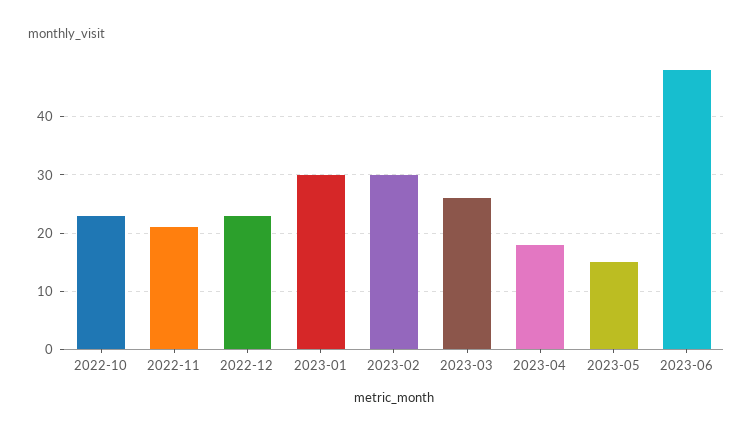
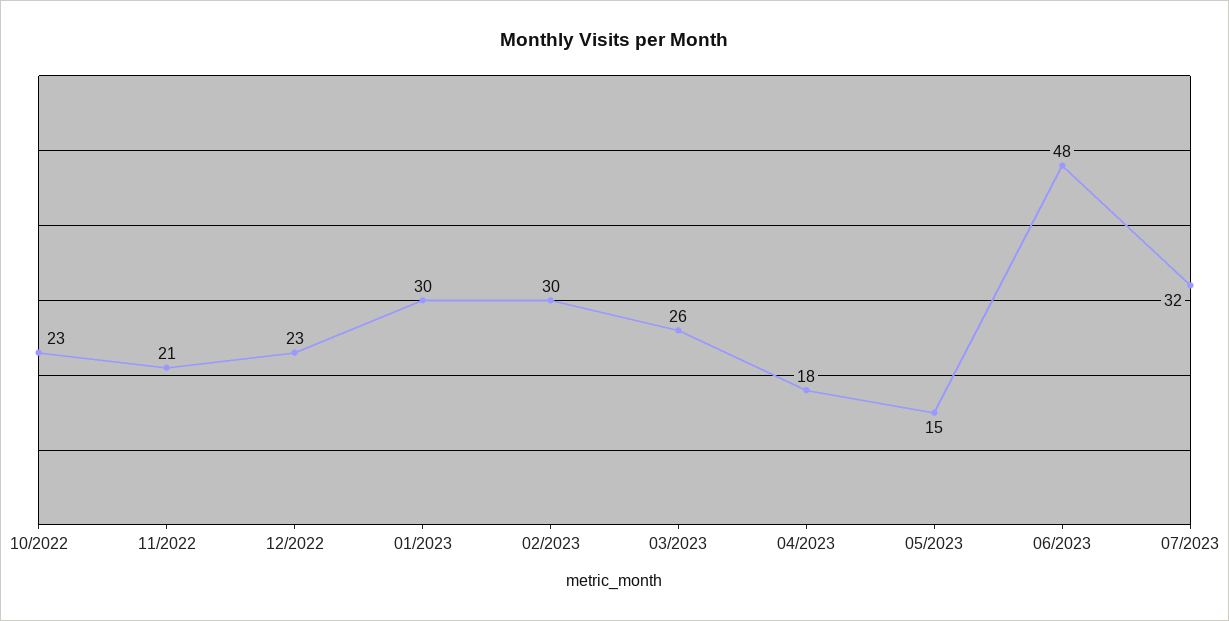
07/2023: none -> 32

